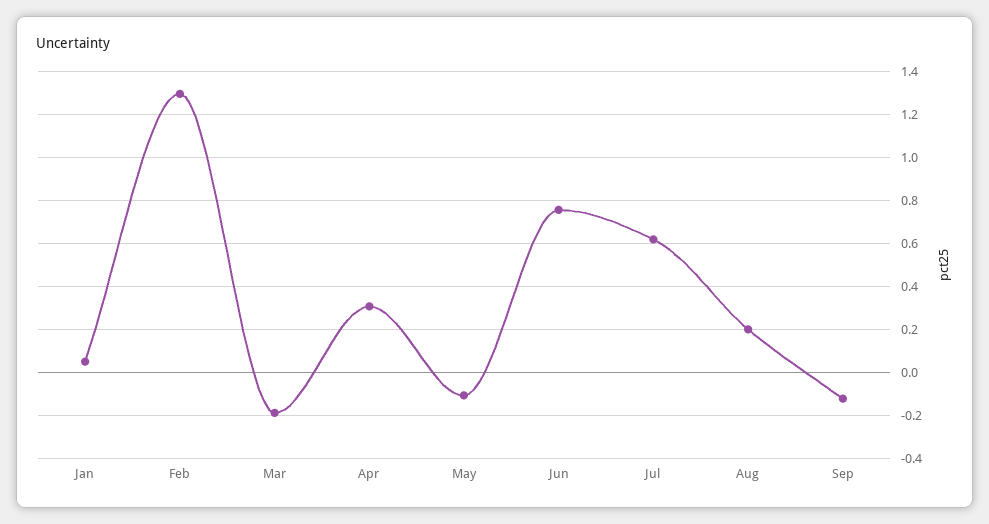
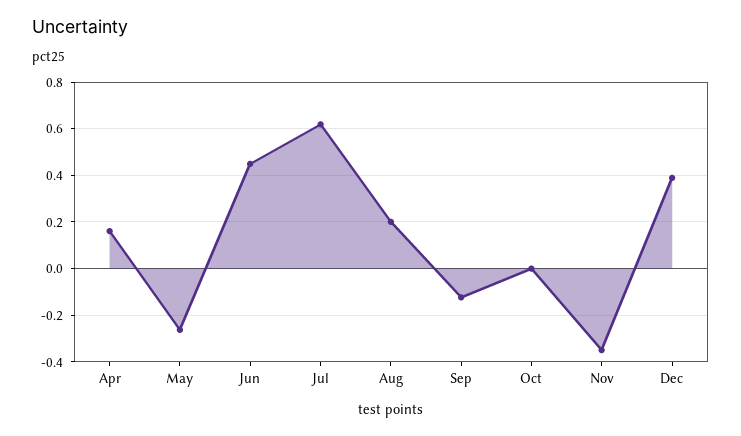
Jan: 0.05 -> none
Feb: 1.3 -> none
Mar: -0.2 -> none
Apr: 0.3 -> 0.15
May: -0.1 -> -0.25
Jun: 0.75 -> 0.45
Oct: none -> 0
Nov: none -> -0.35
Dec: none -> 0.4

